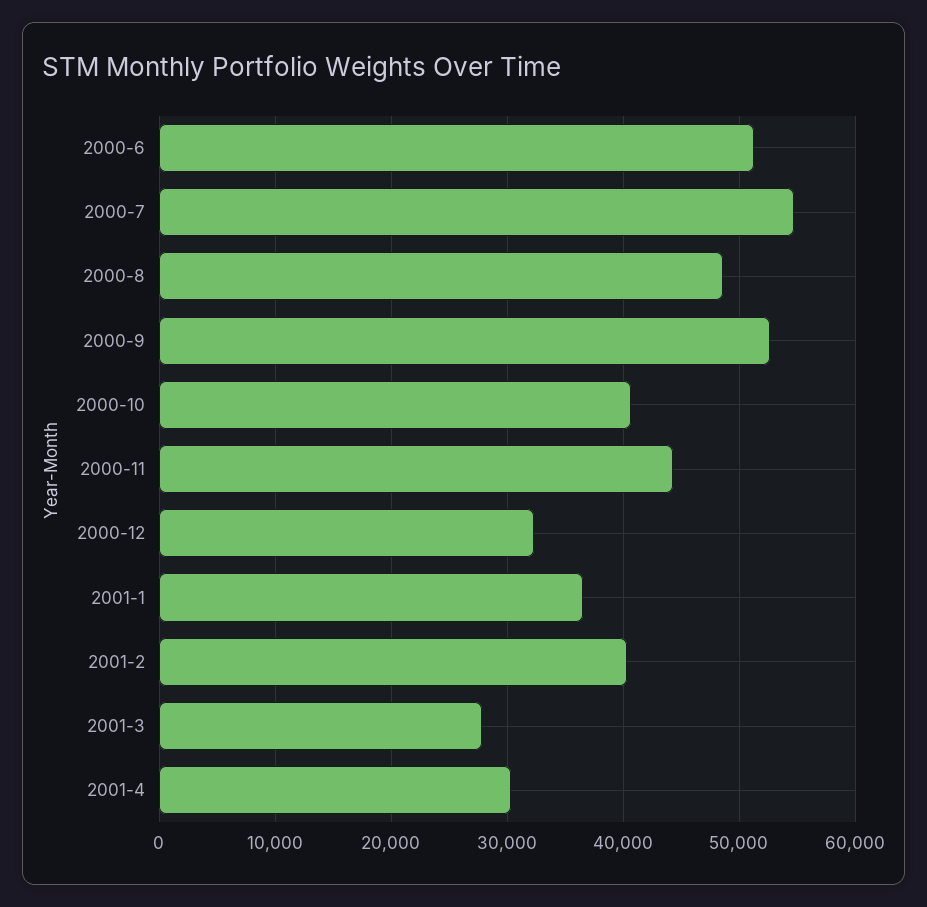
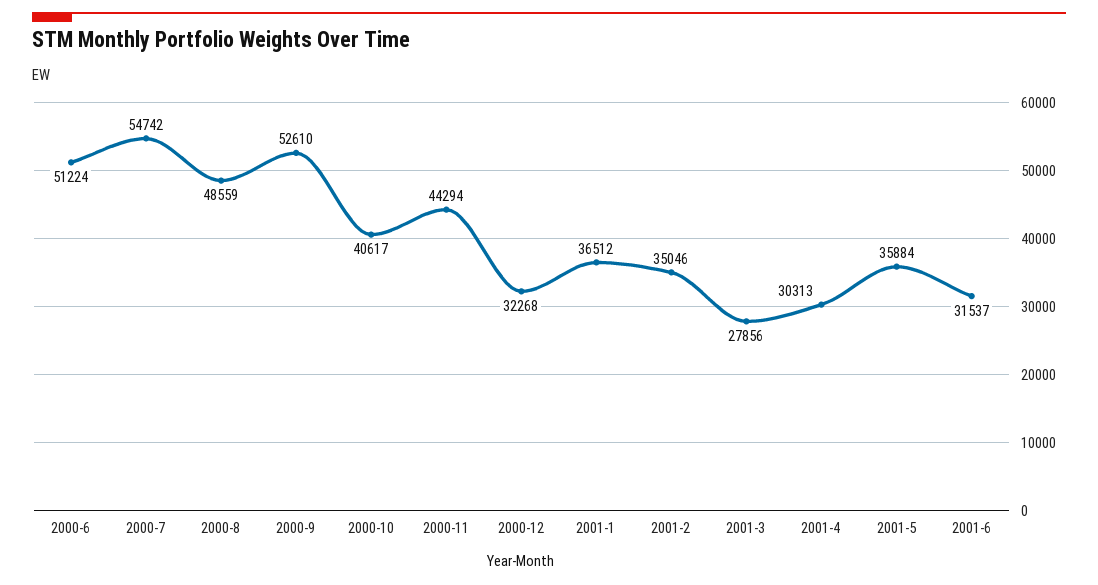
2001-2: 40000 -> 35046
2001-5: none -> 35884
2001-6: none -> 31537

